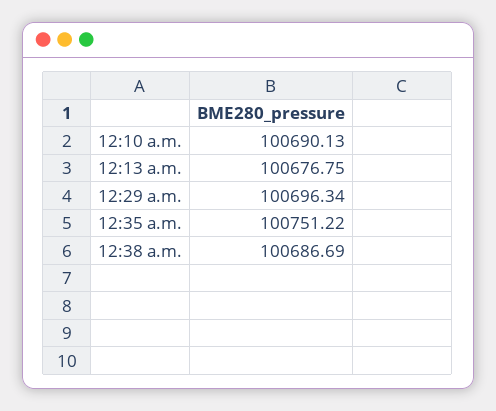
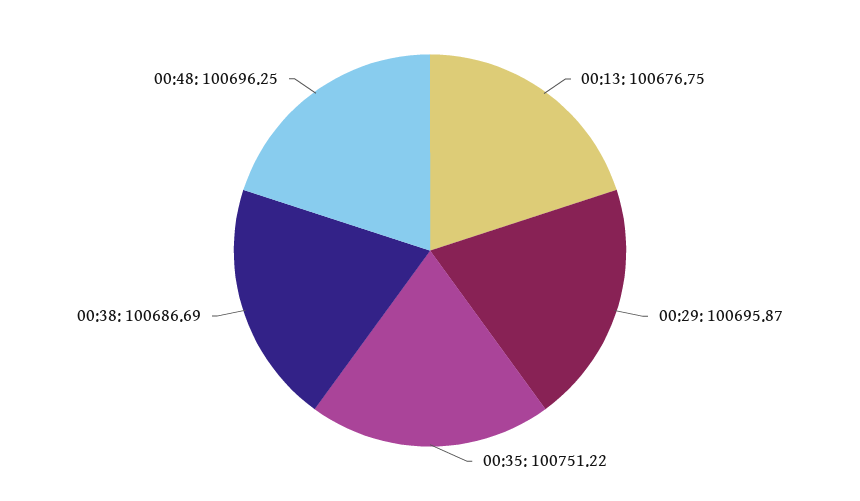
12:10 a.m.: 100690.13 -> none
12:29 a.m.: 100696.34 -> 100695.87
00:48: none -> 100696.25

